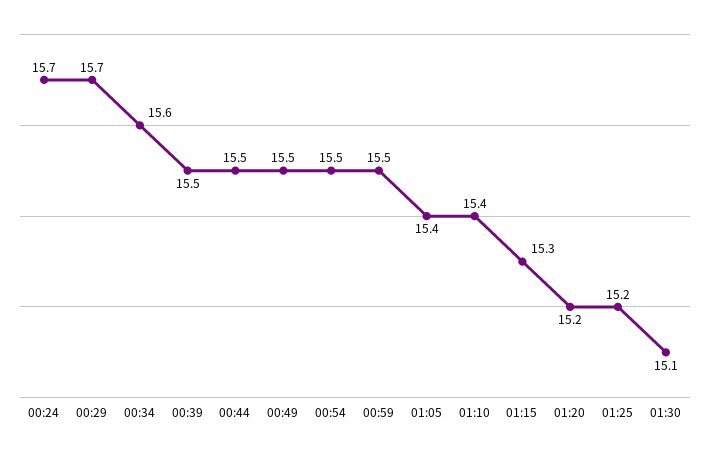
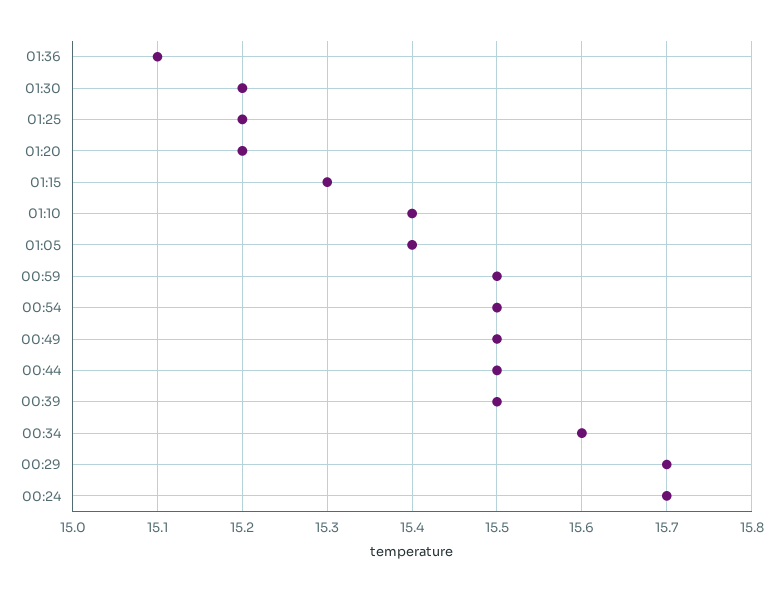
01:30: 15.1 -> 15.2
01:36: none -> 15.1

